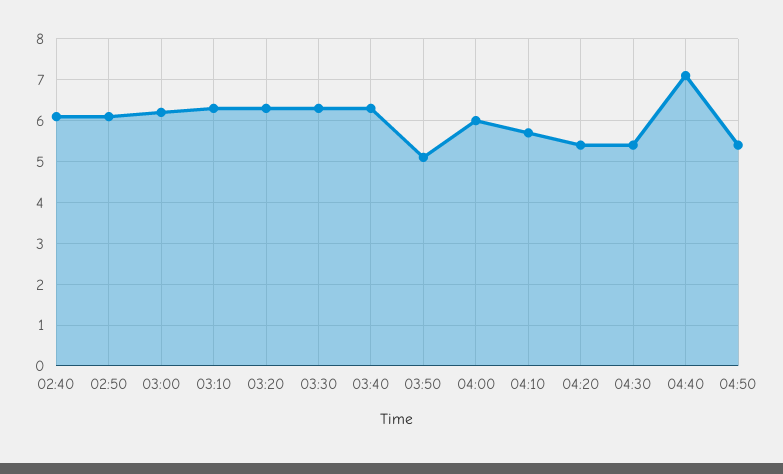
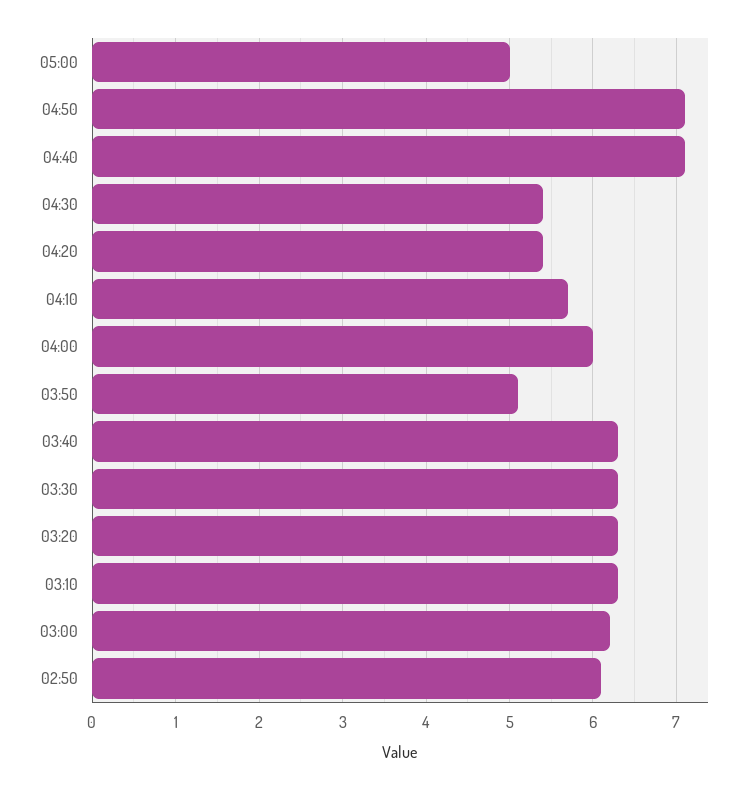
02:40: 6 -> none
04:50: 5.5 -> 7.1
05:00: none -> 5

